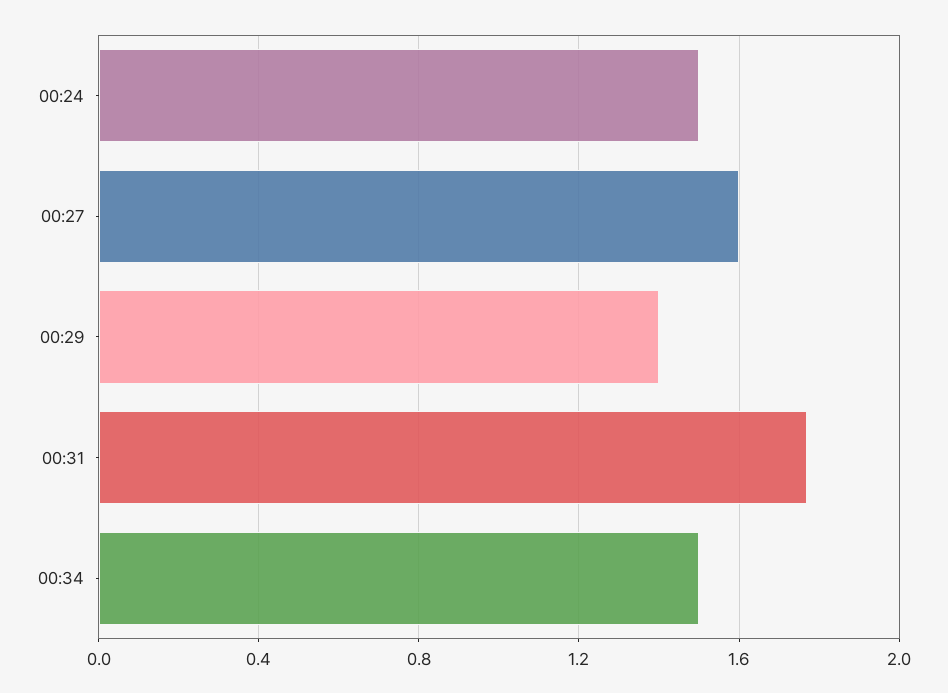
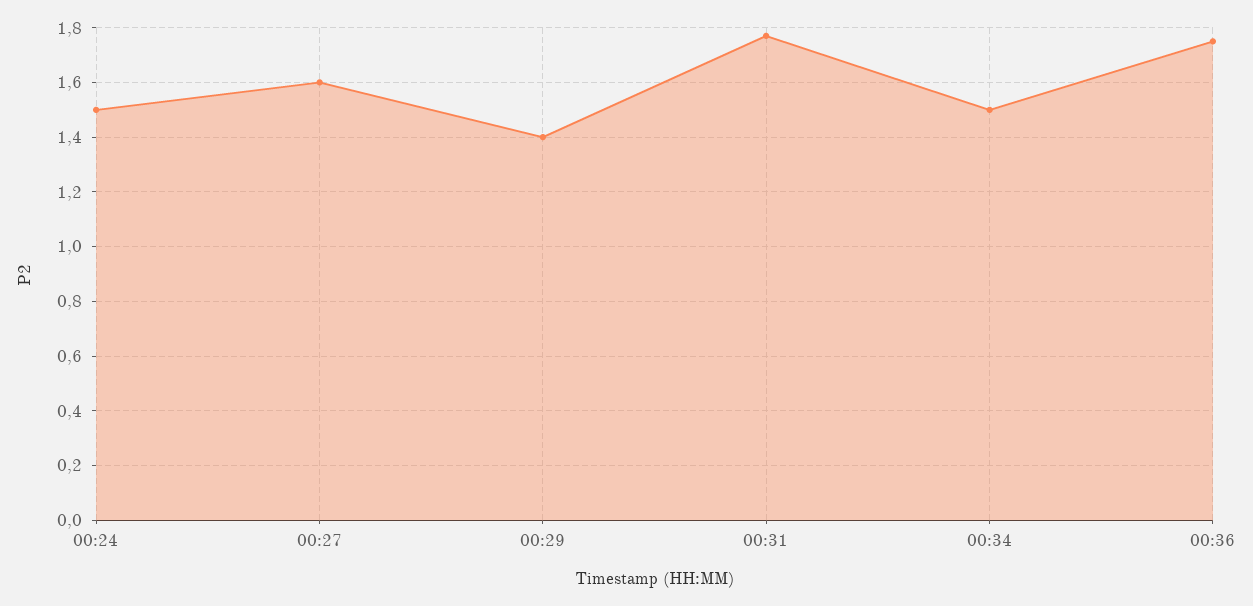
00:36: none -> 1.75

